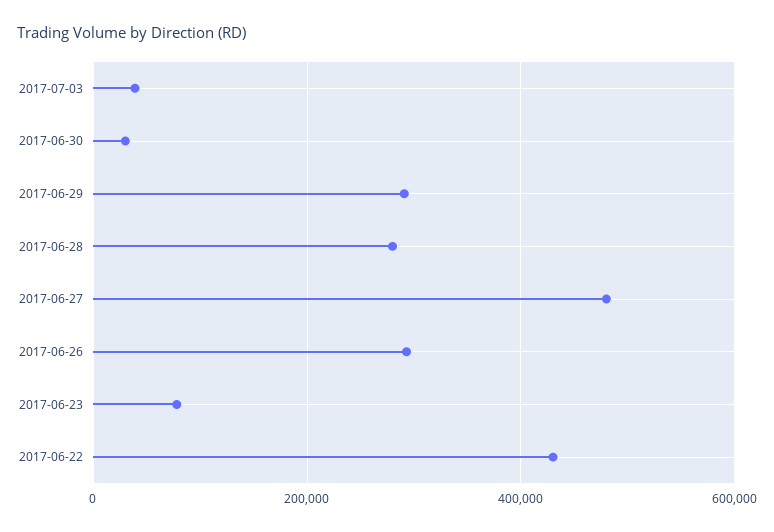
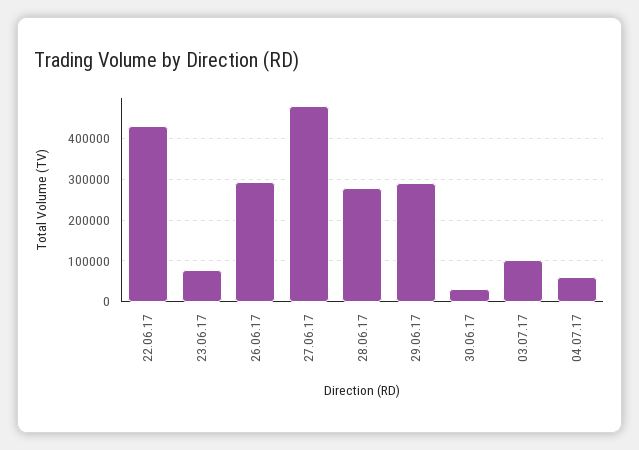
2017-07-03: 40000 -> 100000
04.07.17: none -> 60000

